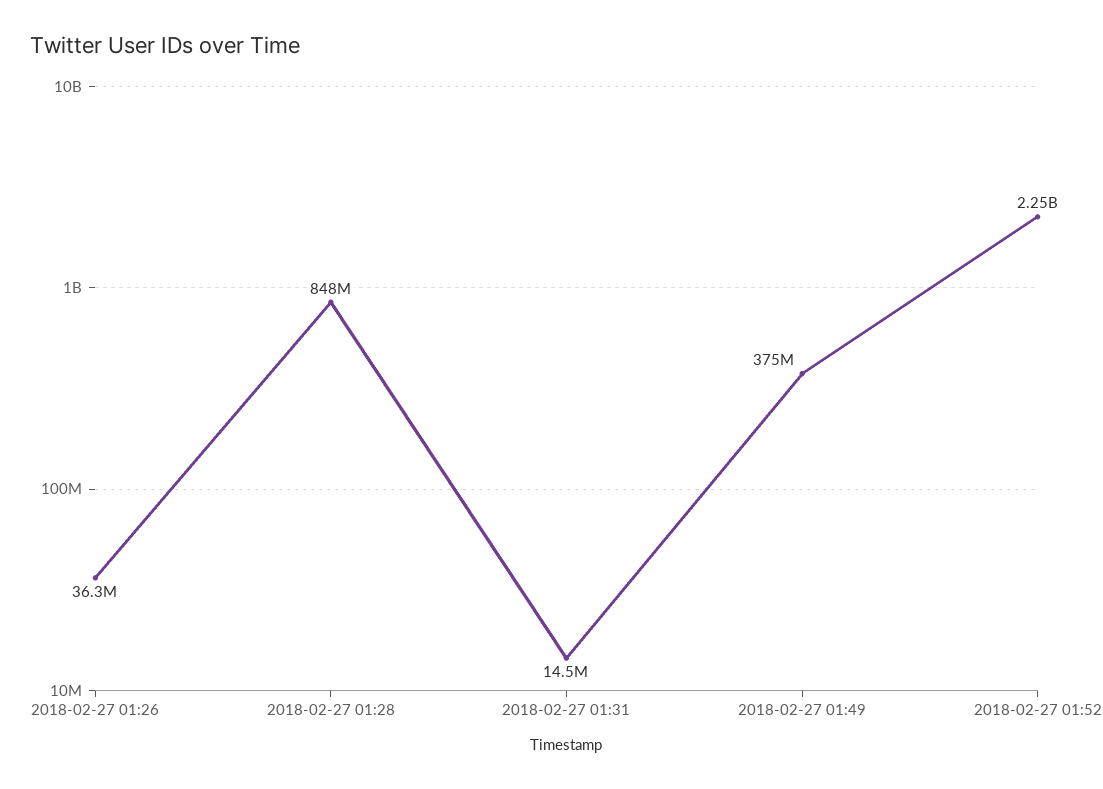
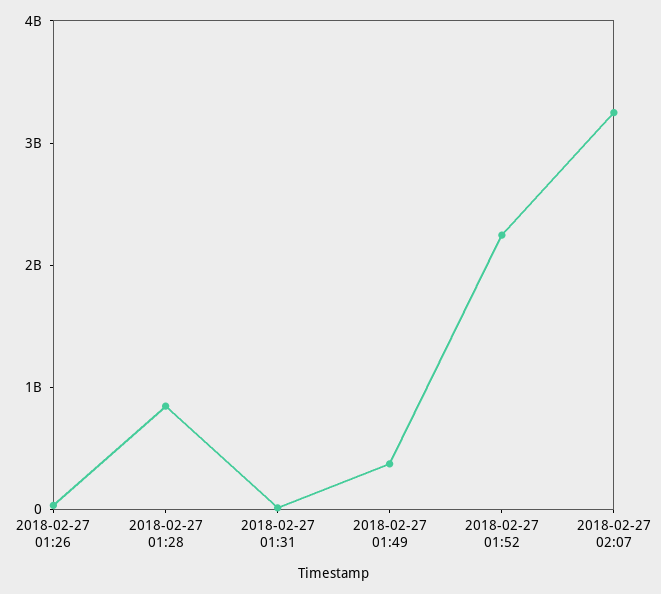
2018-02-27 02:07: none -> 3200000000

